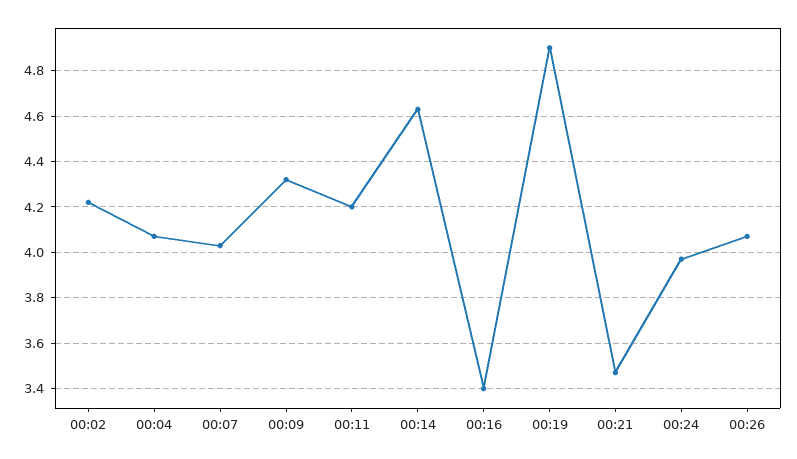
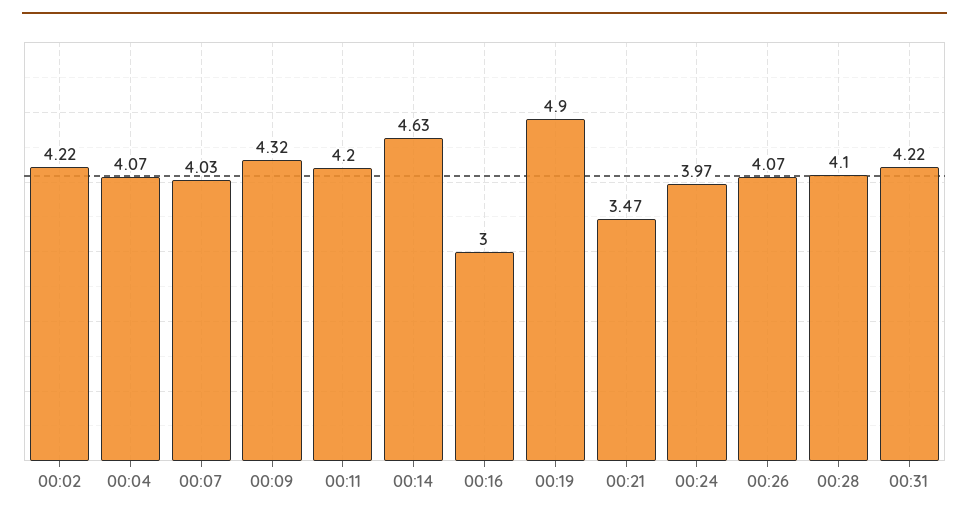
00:16: 3.4 -> 3
00:28: none -> 4.1
00:31: none -> 4.22

